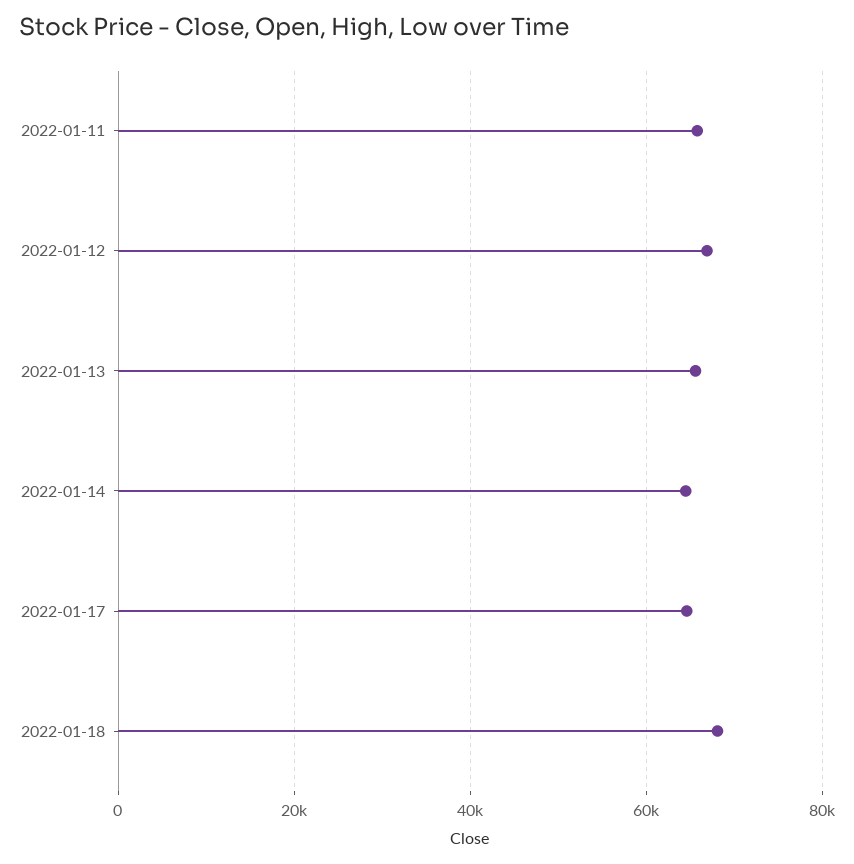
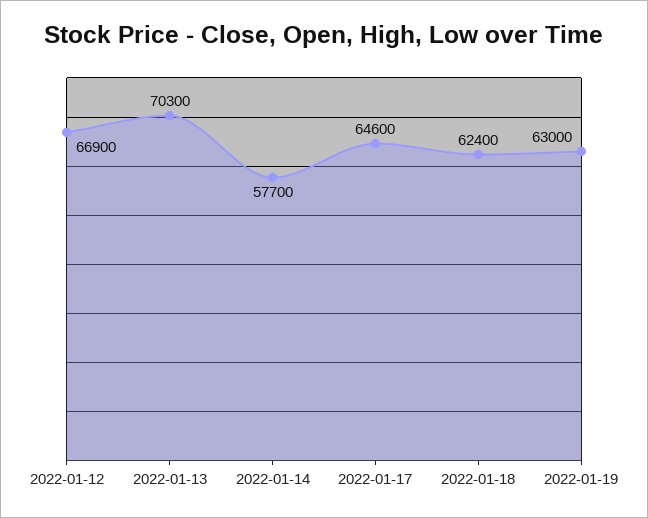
2022-01-11: 66000 -> none
2022-01-13: 66000 -> 70300
2022-01-14: 64000 -> 57700
2022-01-18: 68000 -> 62400
2022-01-19: none -> 63000

